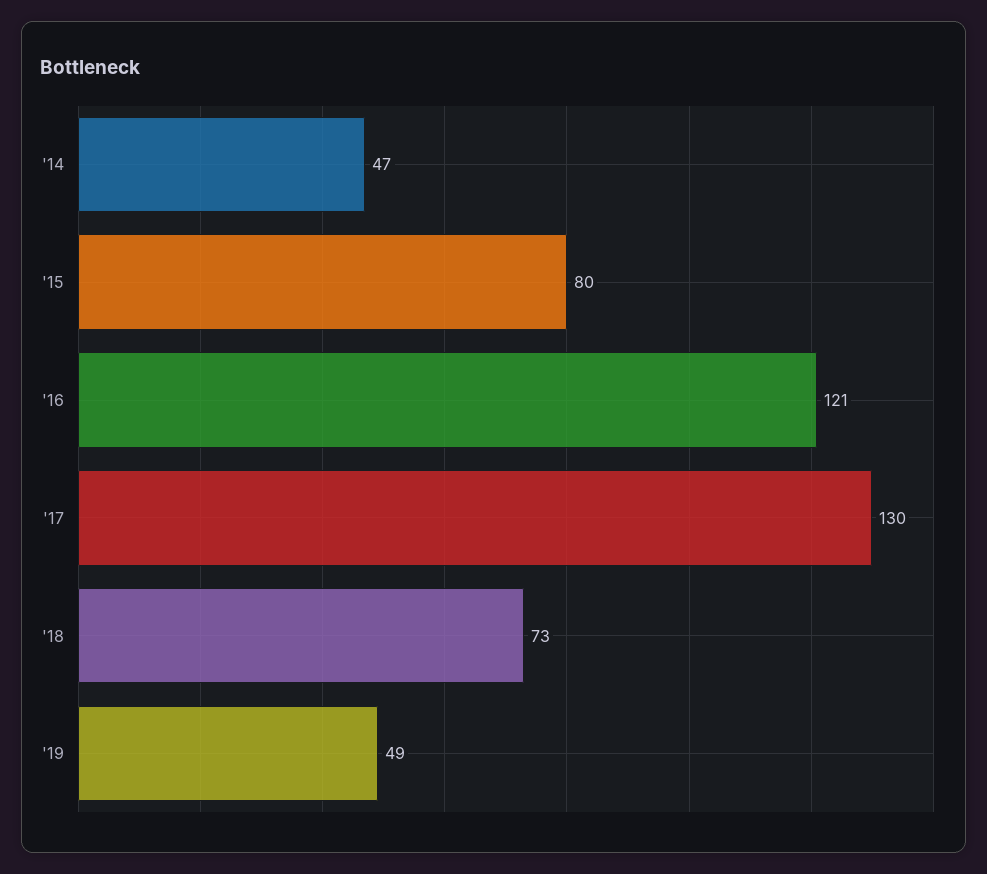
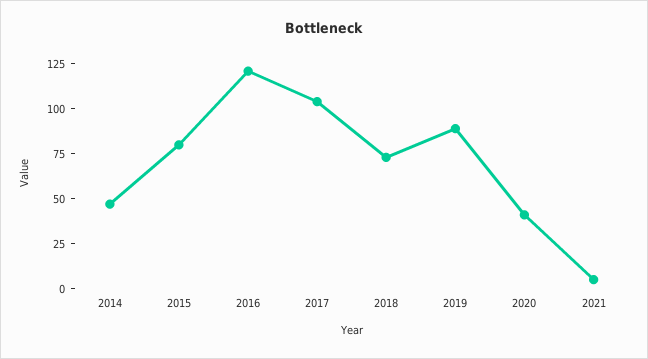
'17: 130 -> 105
'19: 49 -> 90
2020: none -> 40
2021: none -> 5

